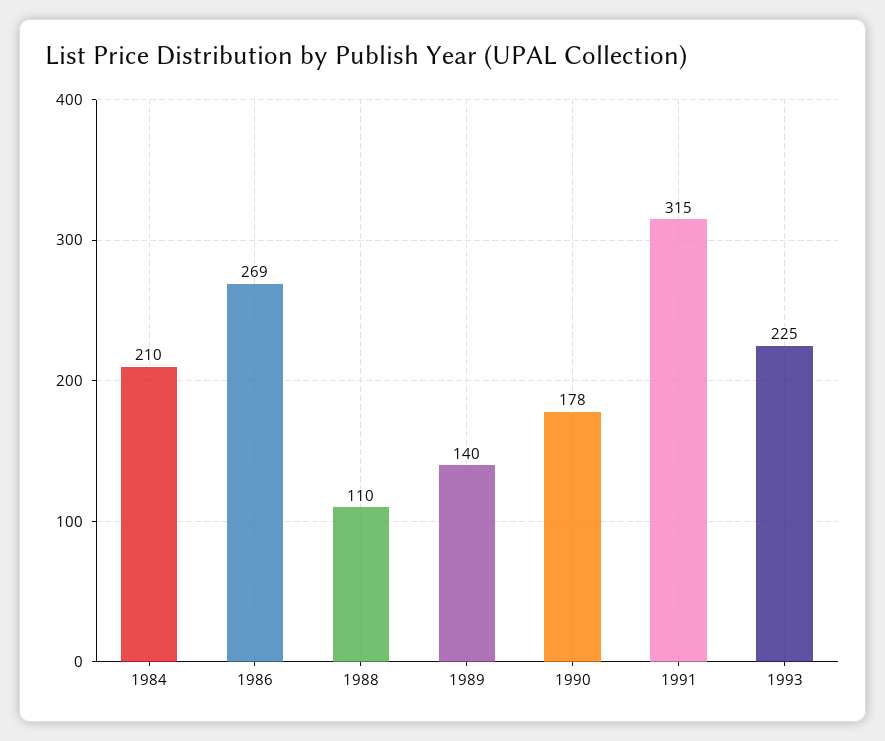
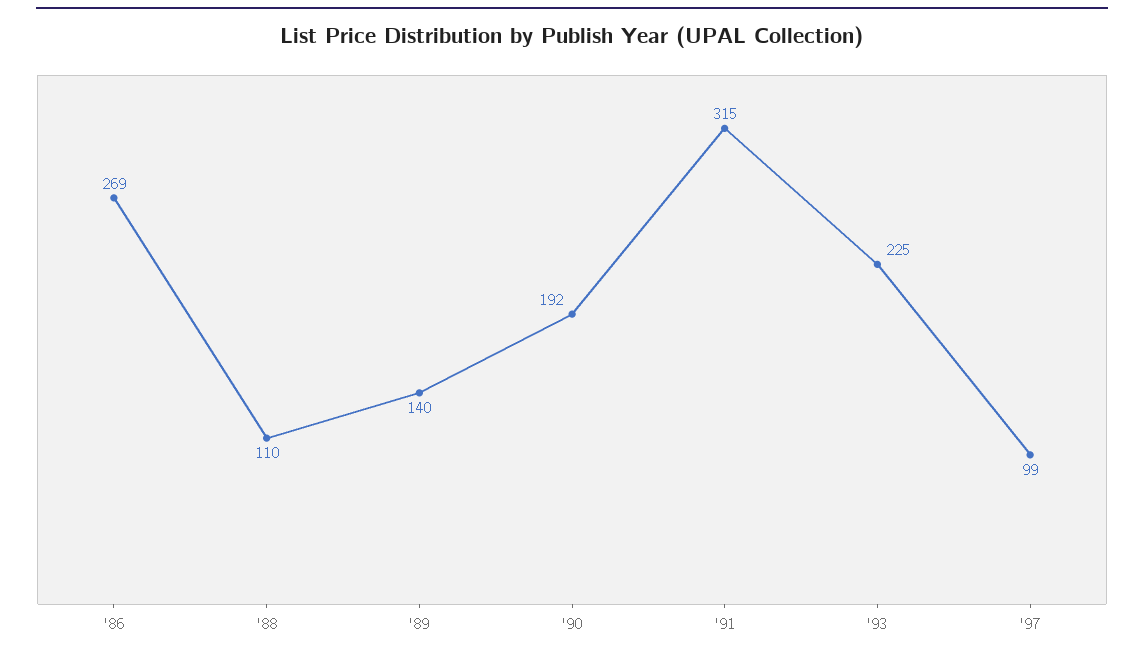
1984: 210 -> none
1990: 178 -> 192
'97: none -> 99

